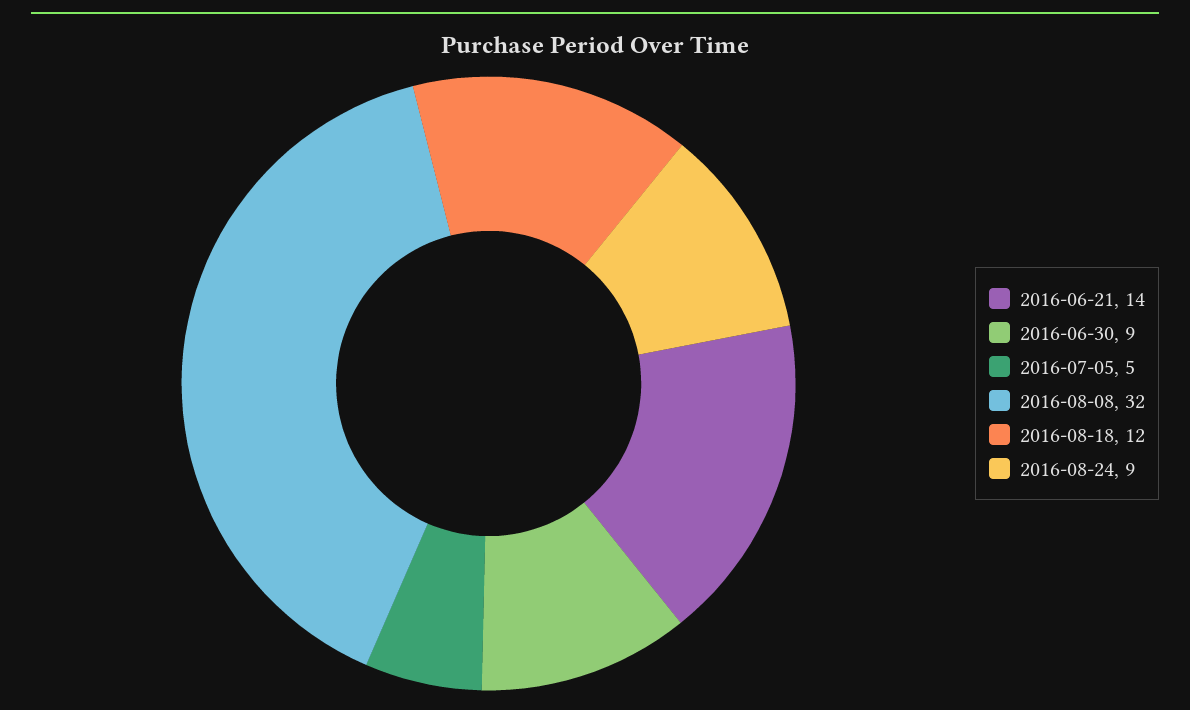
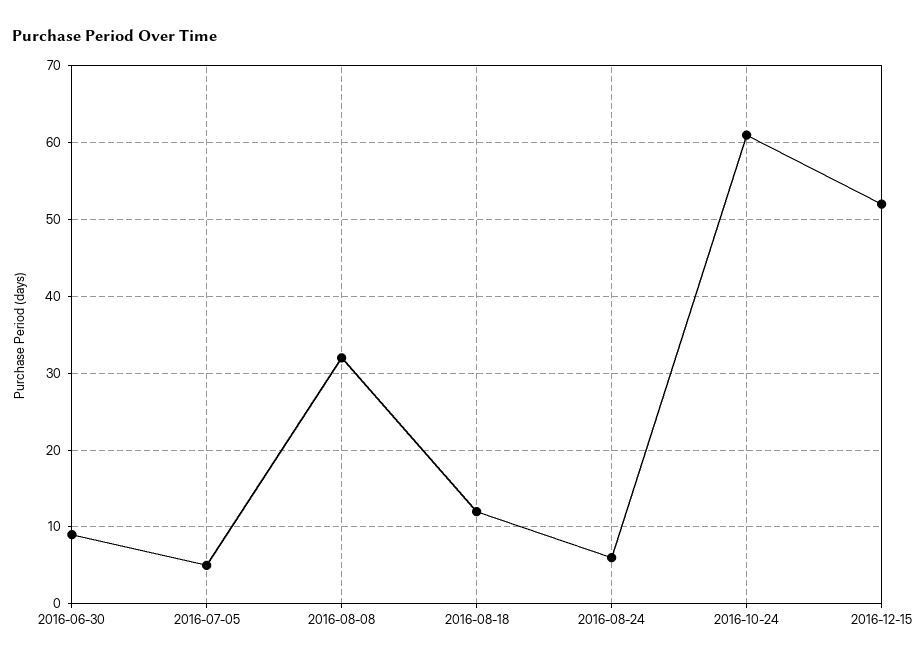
2016-06-21: 14 -> none
2016-08-24: 9 -> 6
2016-10-24: none -> 61
2016-12-15: none -> 52

